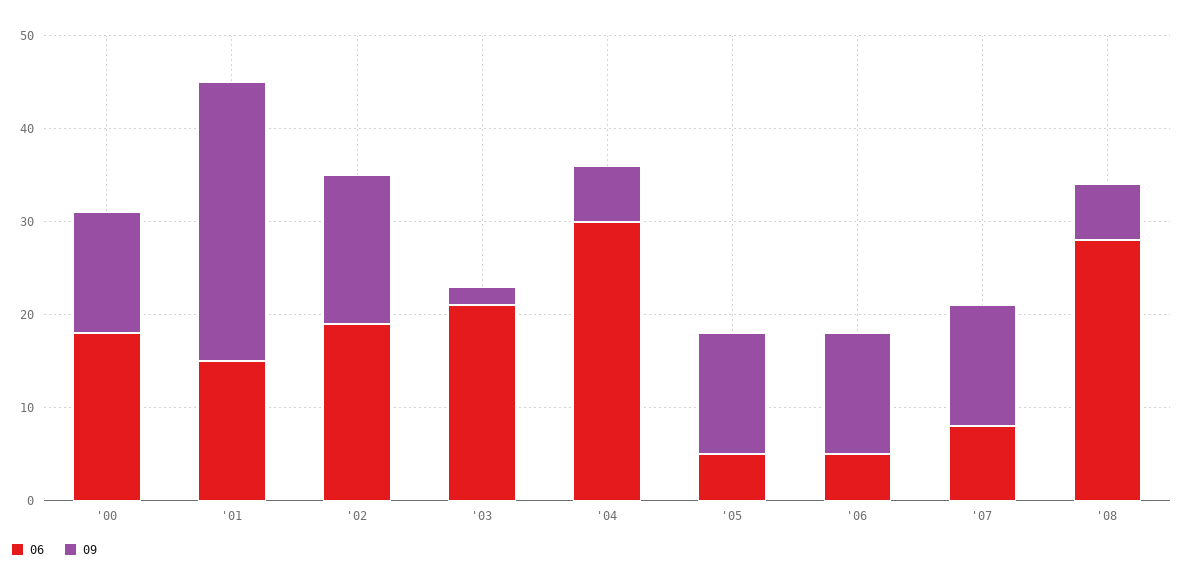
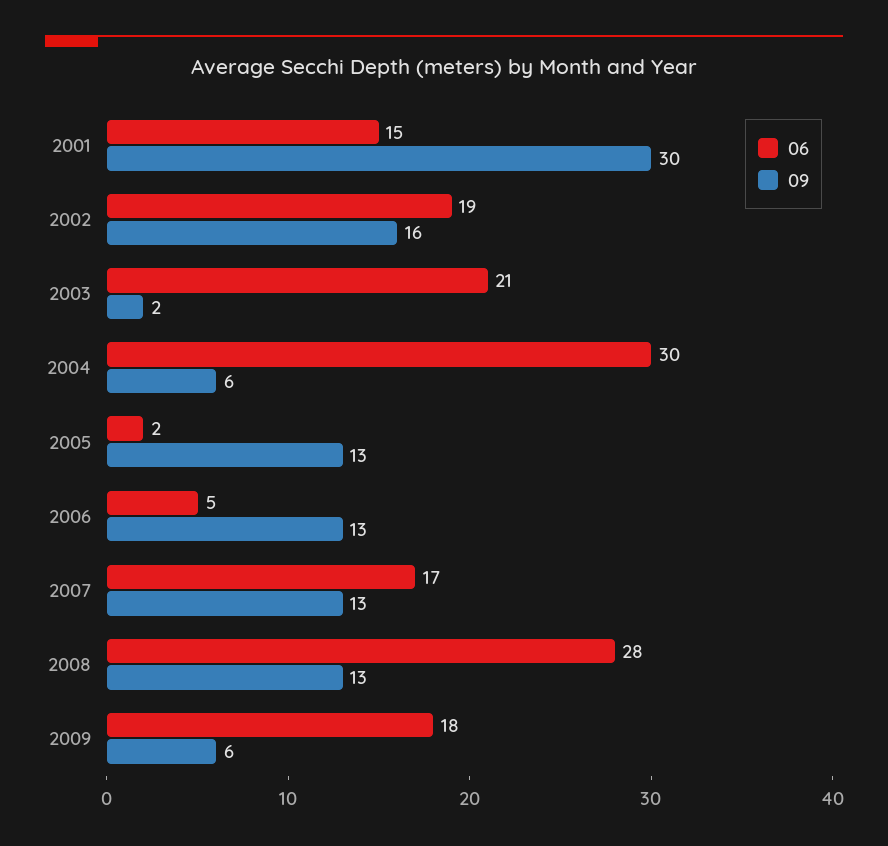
06, '00: 18 -> none
09, '00: 13 -> none
06, '05: 5 -> 2
06, '07: 8 -> 17
09, '08: 6 -> 13
06, 2009: none -> 18
09, 2009: none -> 6

